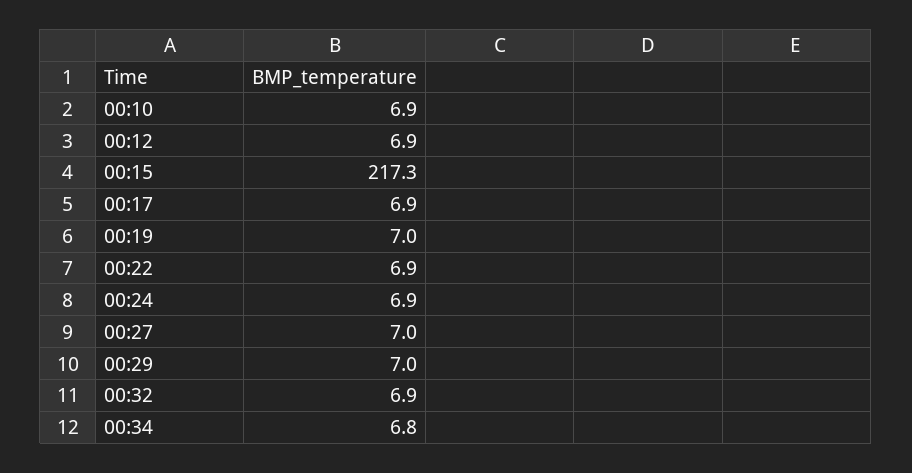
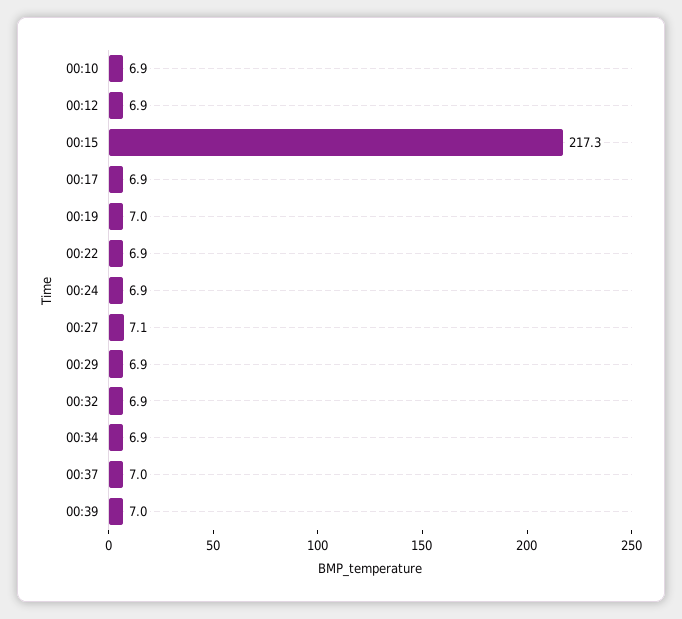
00:27: 7 -> 7.1
00:29: 7 -> 6.9
00:34: 6.8 -> 6.9
00:37: none -> 7
00:39: none -> 7

